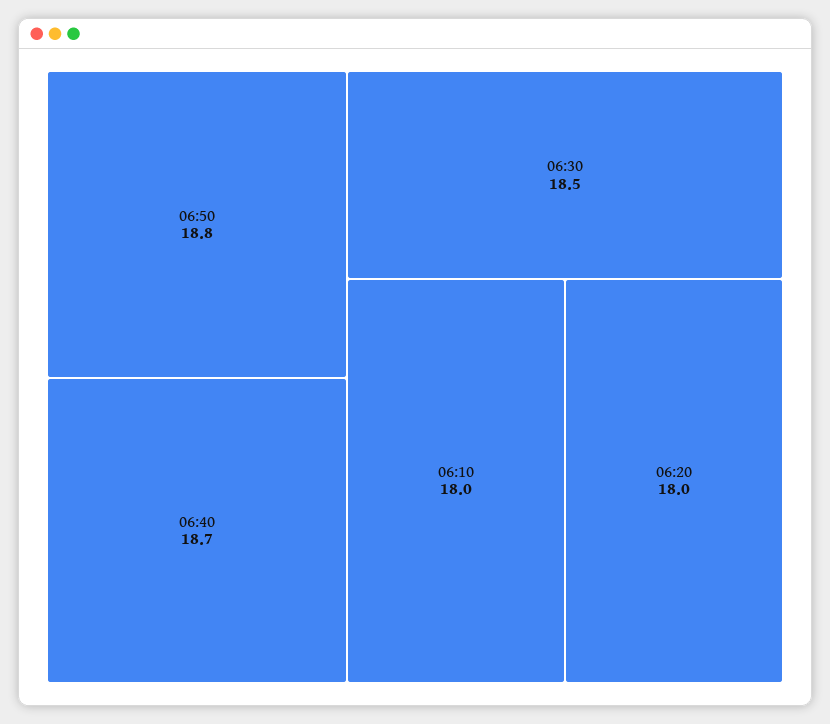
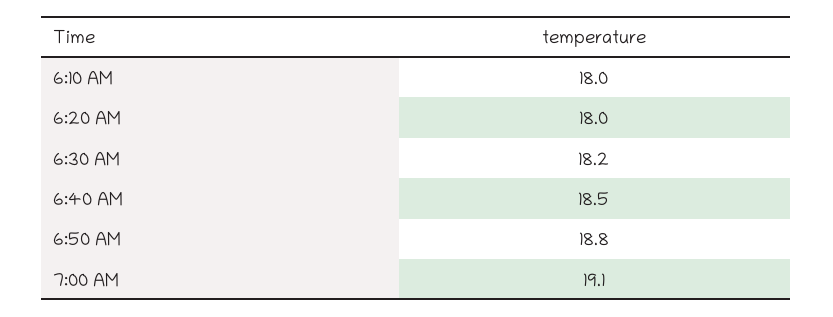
06:40: 18.7 -> 18.5
06:30: 18.5 -> 18.2
7:00 AM: none -> 19.1

